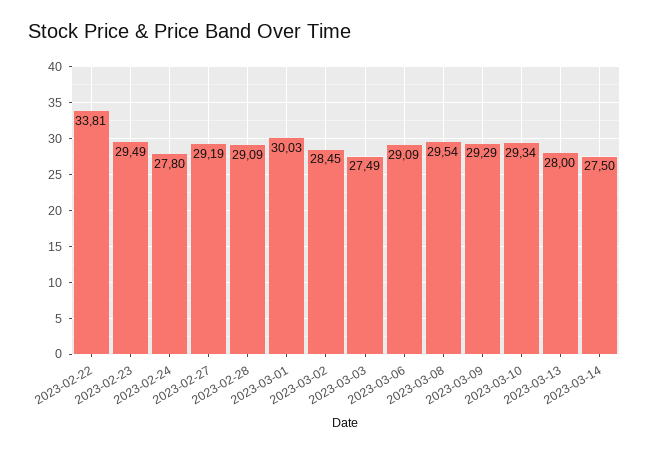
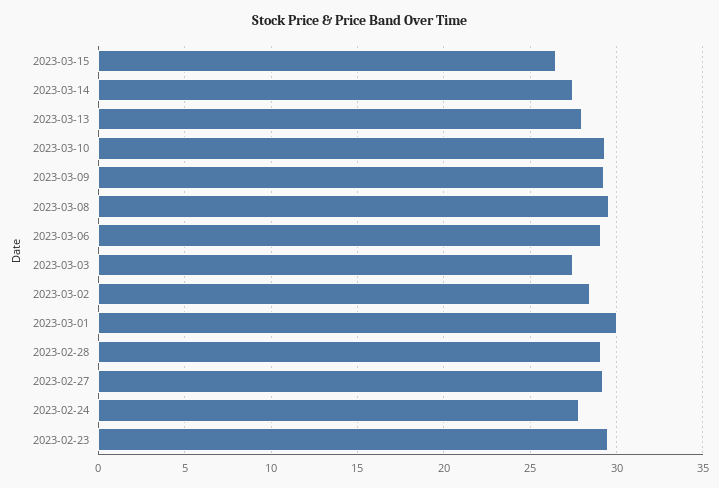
2023-02-22: 33.81 -> none
2023-03-15: none -> 26.5

